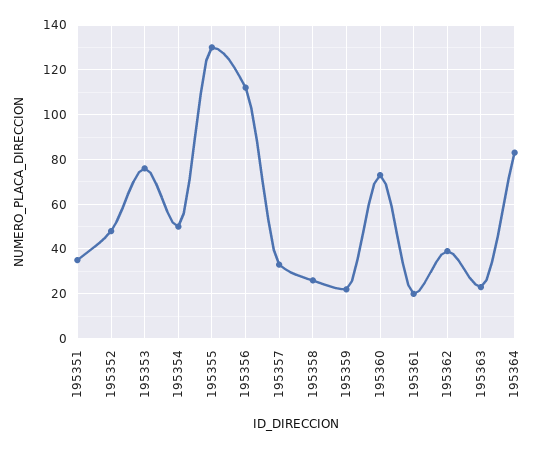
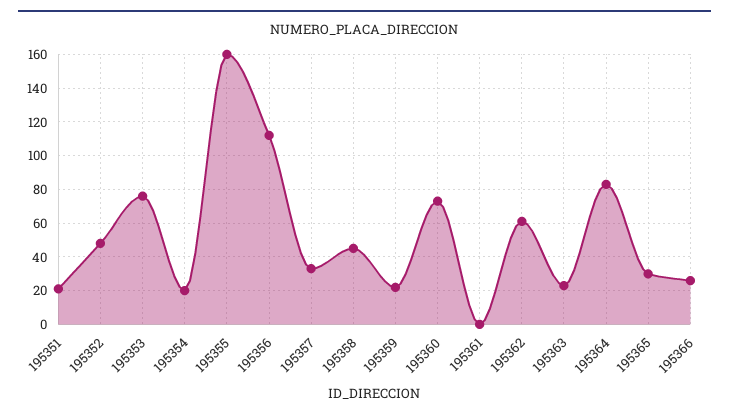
195351: 35 -> 20
195354: 50 -> 20
195355: 130 -> 160
195358: 25 -> 45
195361: 20 -> 0
195362: 40 -> 60
195365: none -> 30
195366: none -> 25

